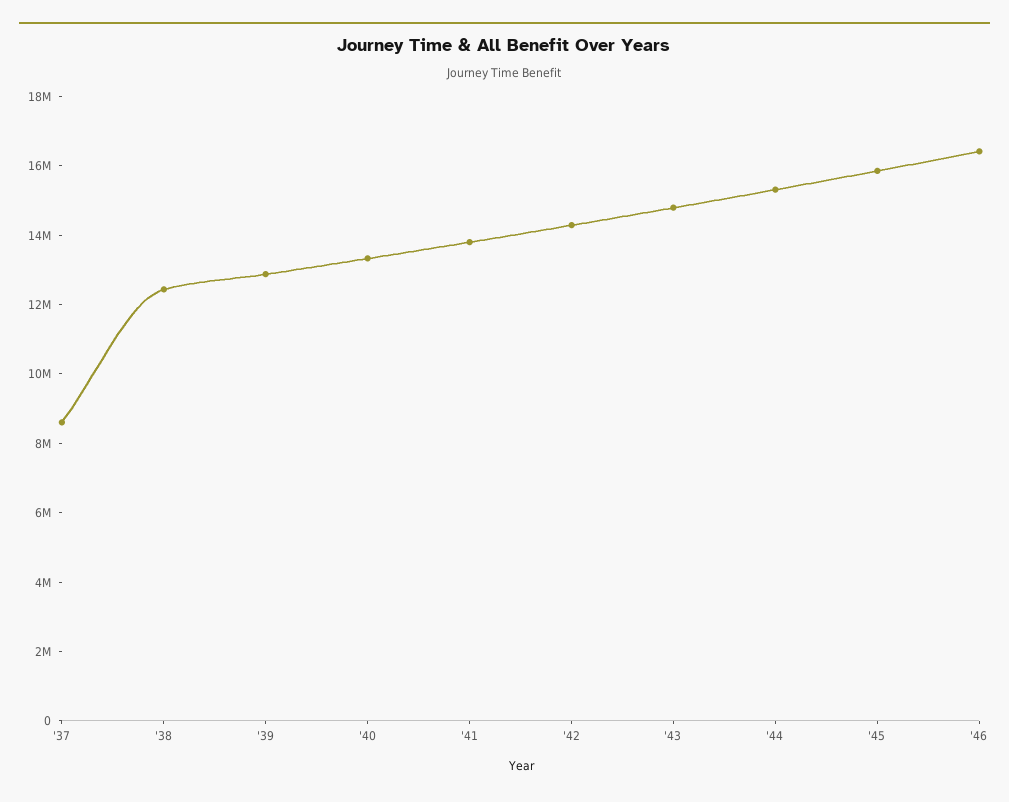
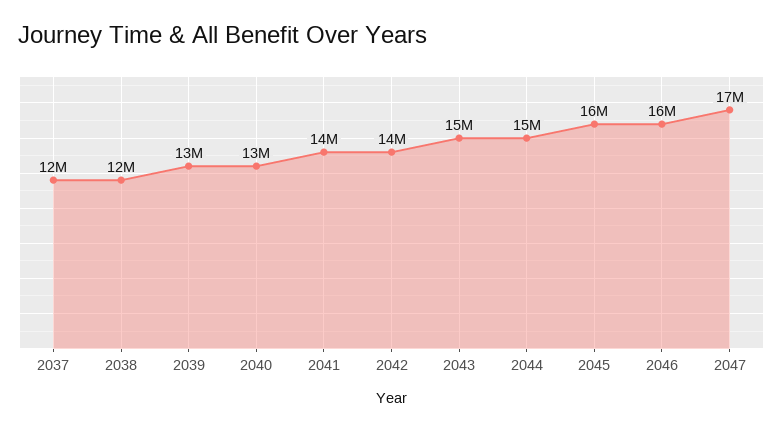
'37: 8500000 -> 12000000
2047: none -> 17000000

